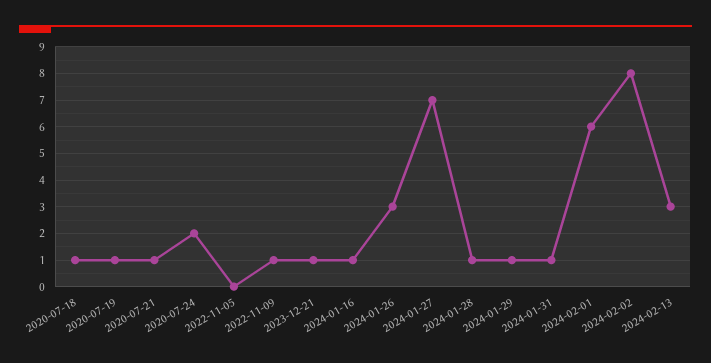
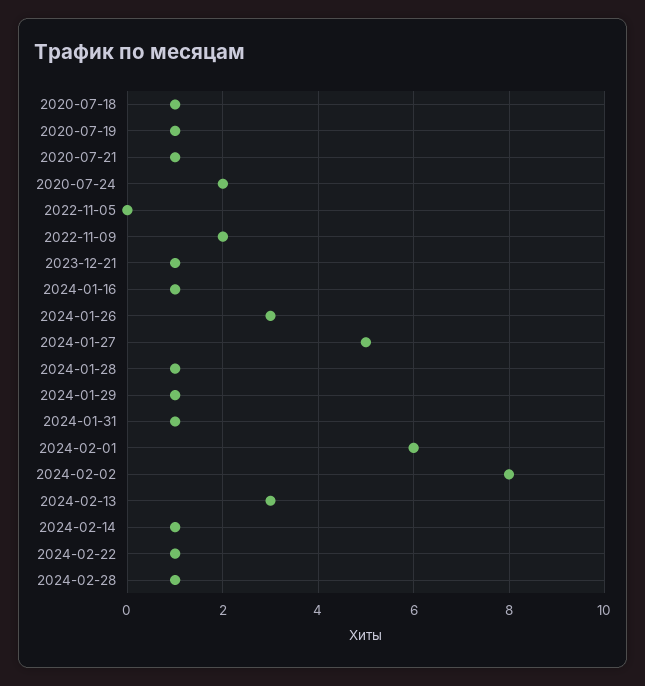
2022-11-09: 1 -> 2
2024-01-27: 7 -> 5
2024-02-14: none -> 1
2024-02-22: none -> 1
2024-02-28: none -> 1

